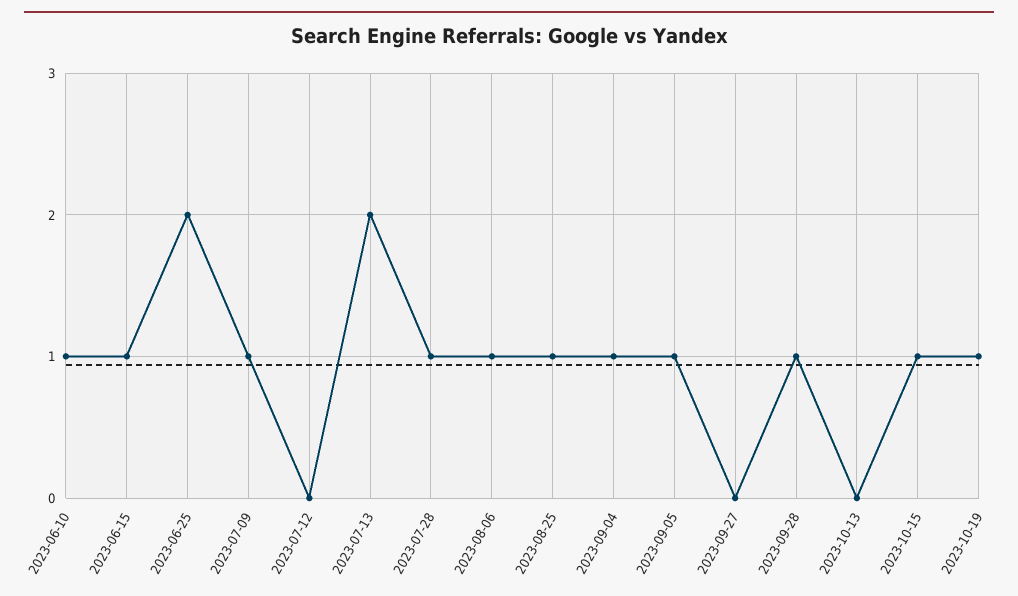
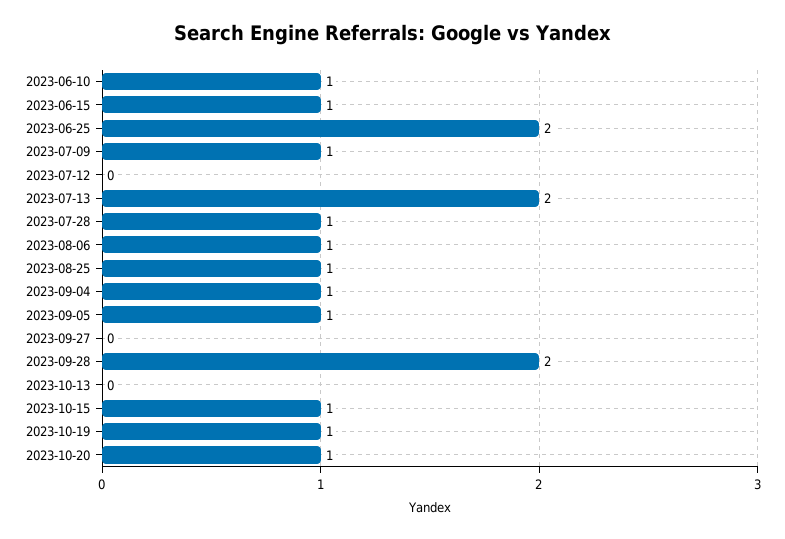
2023-09-28: 1 -> 2
2023-10-20: none -> 1

